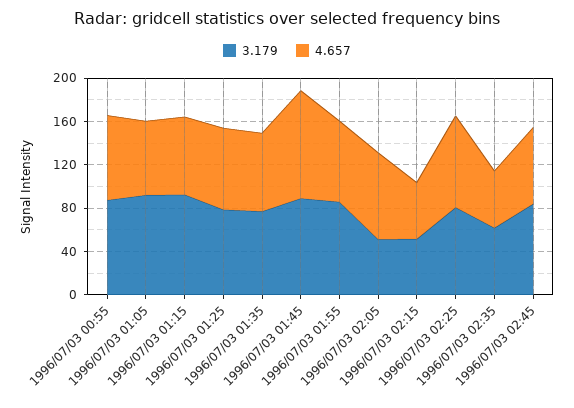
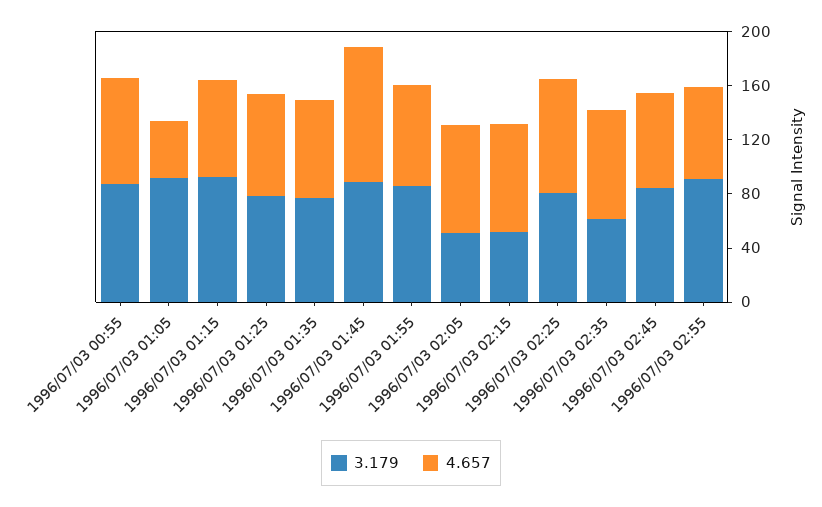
4.657, 1996/07/03 01:05: 70 -> 40
4.657, 1996/07/03 02:15: 50 -> 80
4.657, 1996/07/03 02:35: 50 -> 80
3.179, 1996/07/03 02:55: none -> 90
4.657, 1996/07/03 02:55: none -> 70

